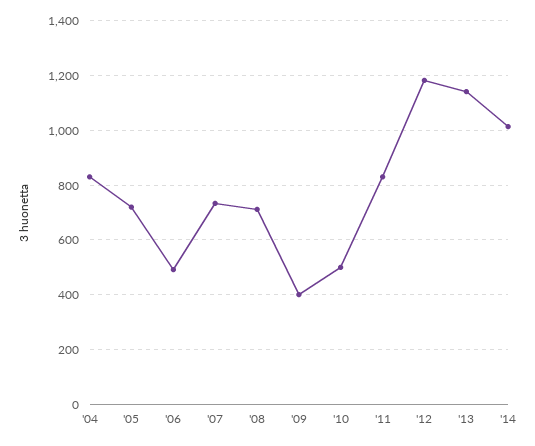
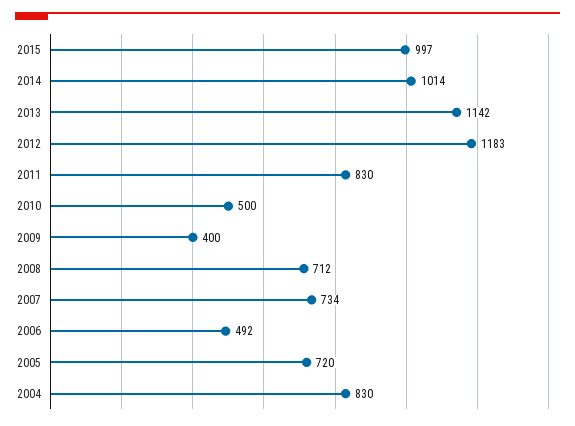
2015: none -> 997

